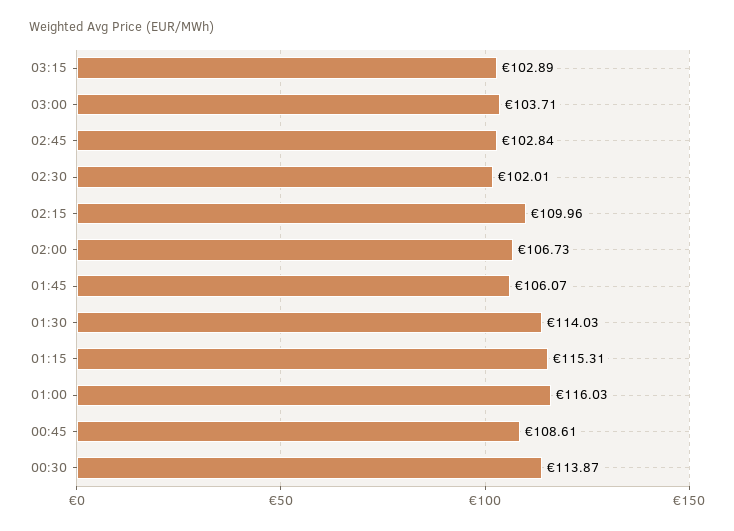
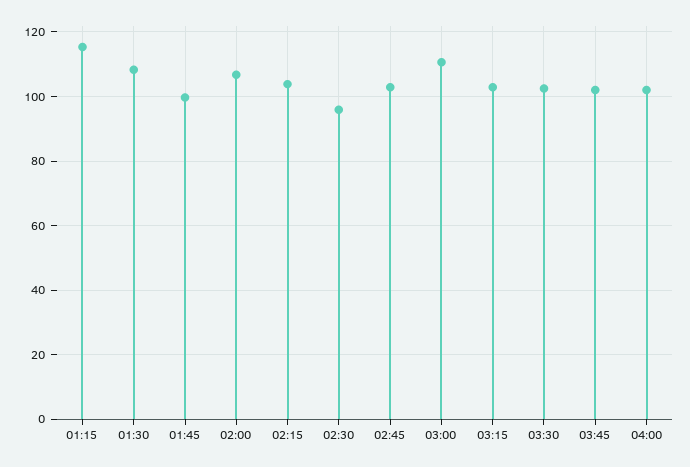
03:00: 103.71 -> 110
02:30: 102.01 -> 96
02:15: 109.96 -> 104
01:45: 106.07 -> 100
01:30: 114.03 -> 108
01:00: 116.03 -> none
00:45: 108.61 -> none
00:30: 113.87 -> none
03:30: none -> 102
03:45: none -> 102
04:00: none -> 102

